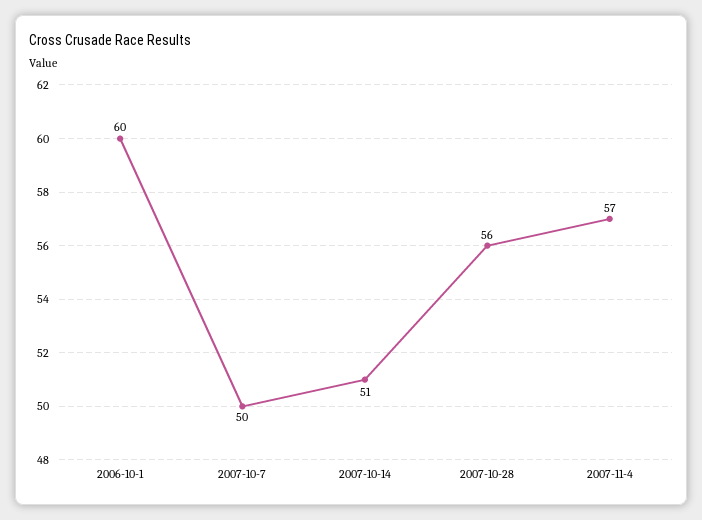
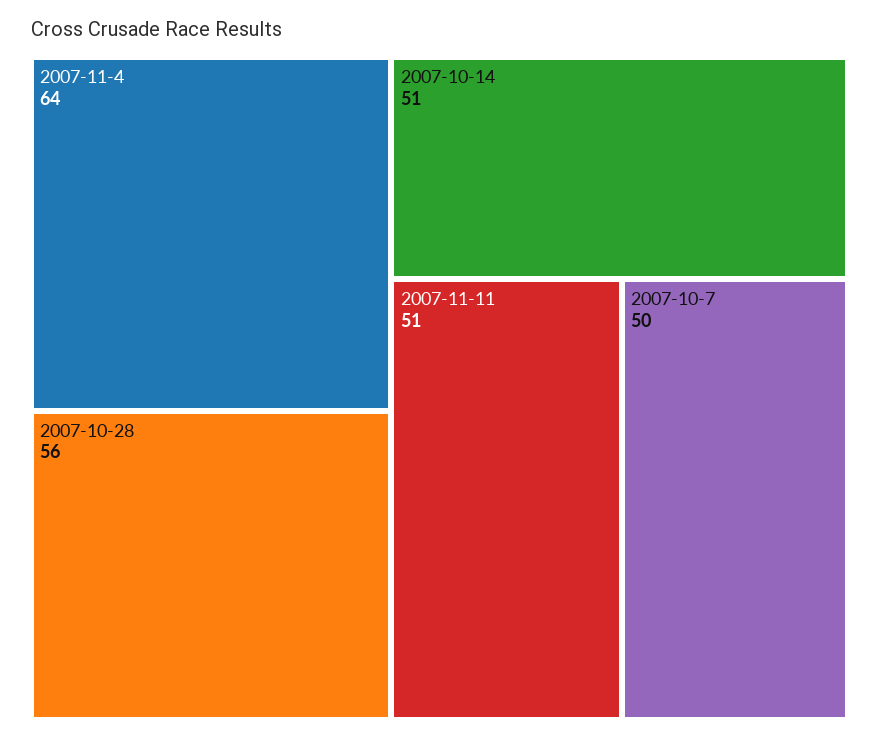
2006-10-1: 60 -> none
2007-11-4: 57 -> 64
2007-11-11: none -> 51

